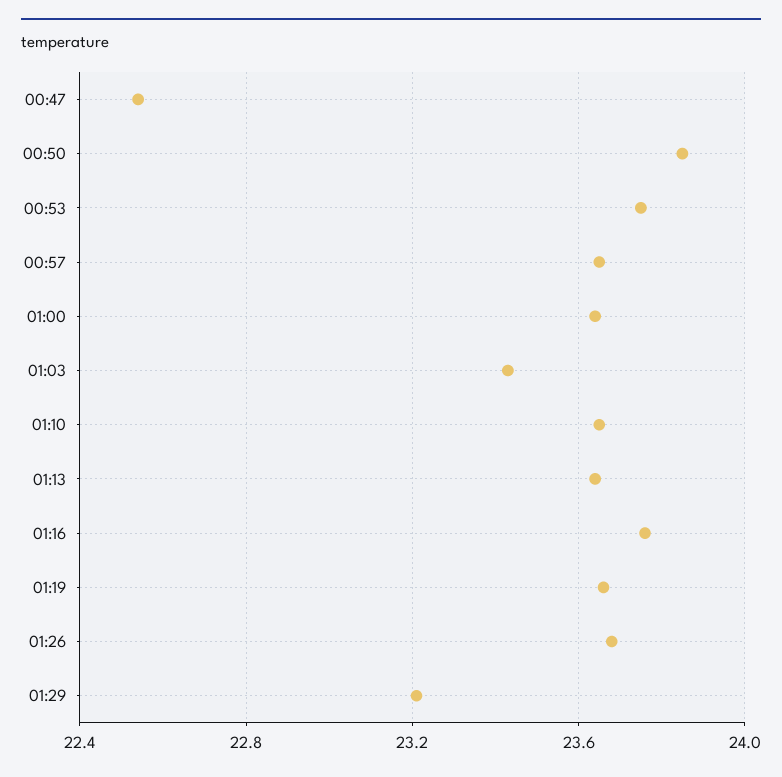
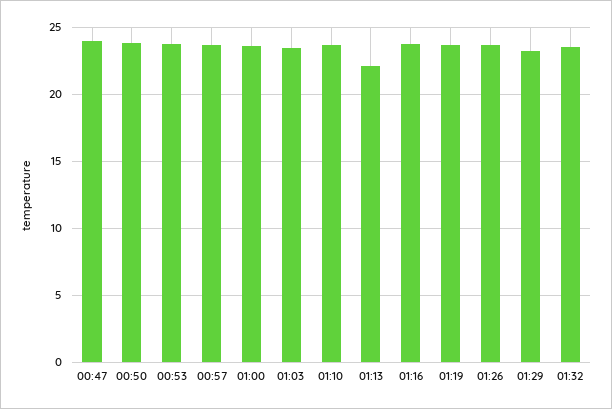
00:47: 22.55 -> 24
01:13: 23.65 -> 22
01:32: none -> 23.5

